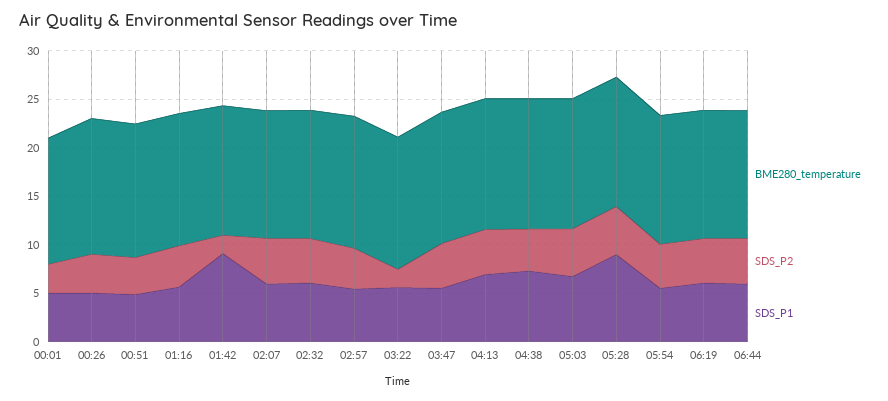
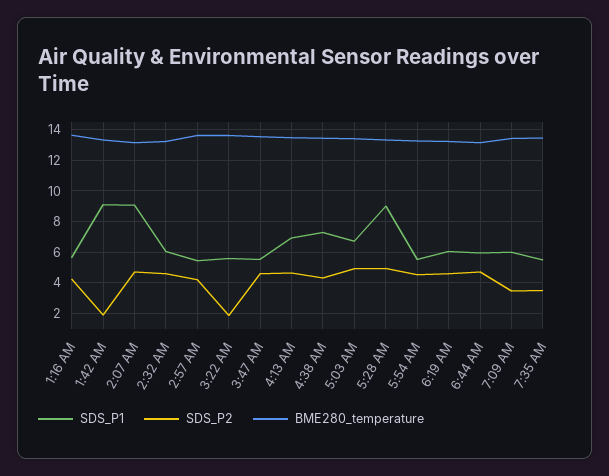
BME280_temperature, 00:01: 13 -> none
SDS_P2, 00:01: 3 -> none
SDS_P1, 00:01: 5 -> none
BME280_temperature, 00:26: 14 -> none
SDS_P2, 00:26: 4 -> none
SDS_P1, 00:26: 5 -> none
BME280_temperature, 00:51: 14 -> none
SDS_P2, 00:51: 4 -> none
SDS_P1, 00:51: 5 -> none
SDS_P1, 02:07: 6 -> 9
SDS_P1, 7:09 AM: none -> 6
SDS_P2, 7:09 AM: none -> 3.5
BME280_temperature, 7:09 AM: none -> 13.5
SDS_P1, 7:35 AM: none -> 5.5
SDS_P2, 7:35 AM: none -> 3.5
BME280_temperature, 7:35 AM: none -> 13.5

